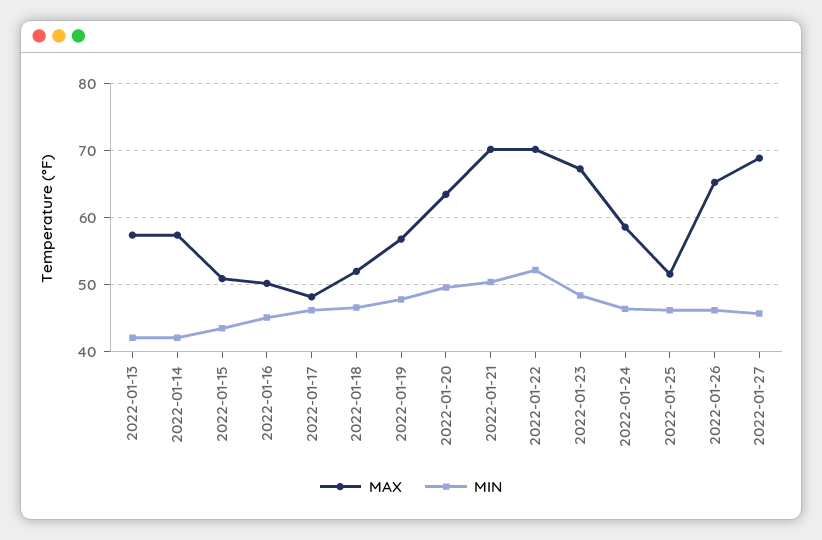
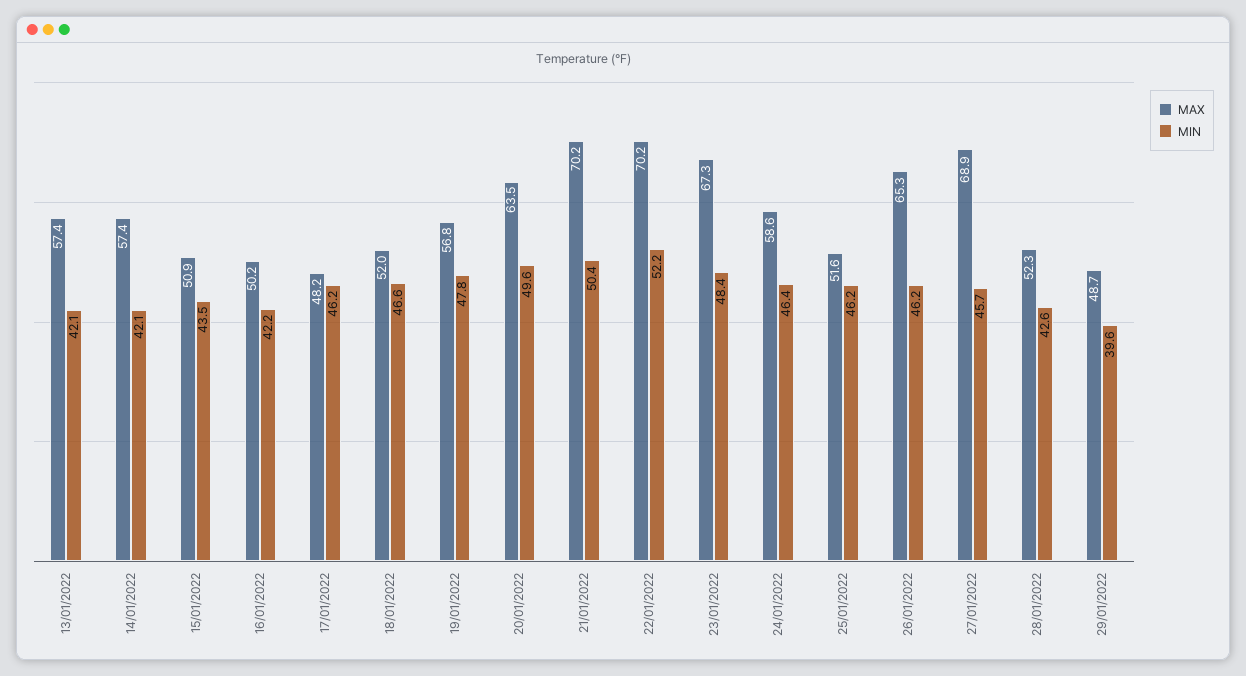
MIN, 2022-01-16: 45 -> 42.2
MAX, 28/01/2022: none -> 52.3
MIN, 28/01/2022: none -> 42.6
MAX, 29/01/2022: none -> 48.7
MIN, 29/01/2022: none -> 39.6

